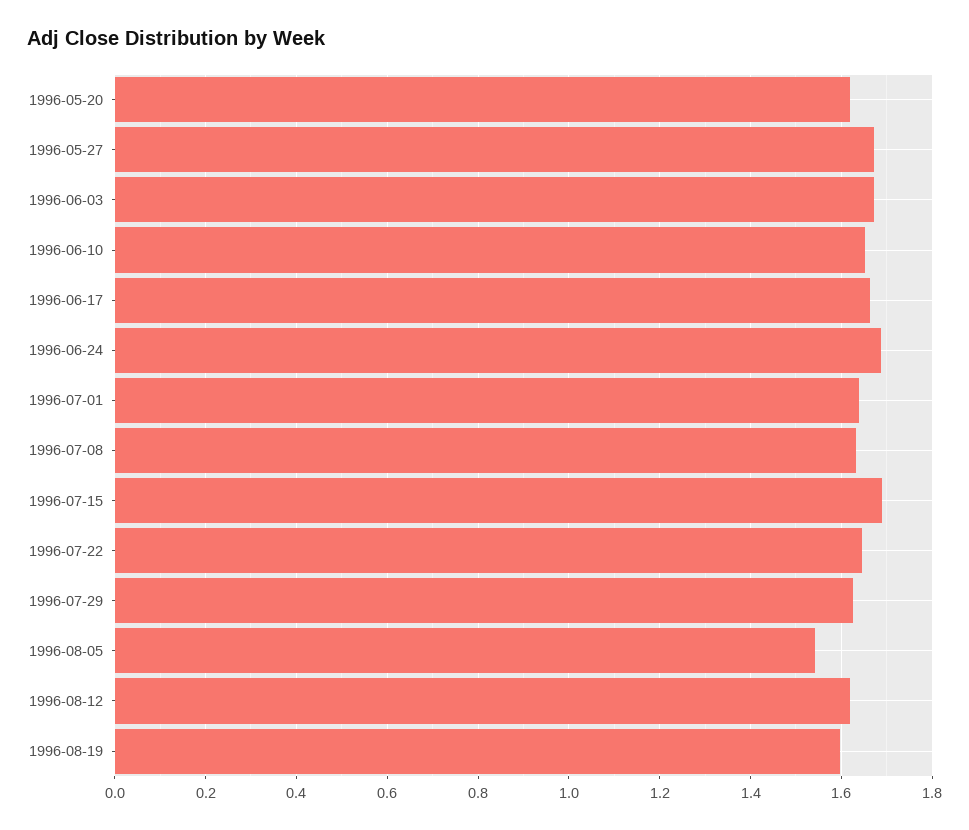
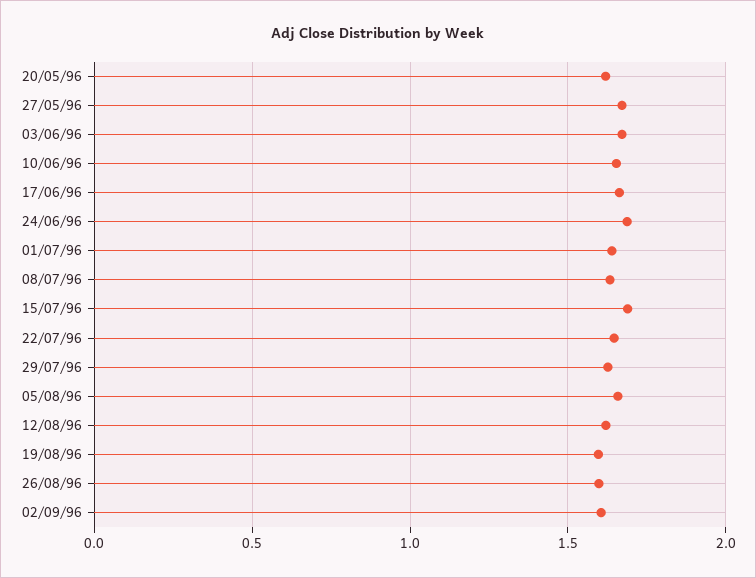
1996-08-05: 1.54 -> 1.65
26/08/96: none -> 1.6
02/09/96: none -> 1.6

